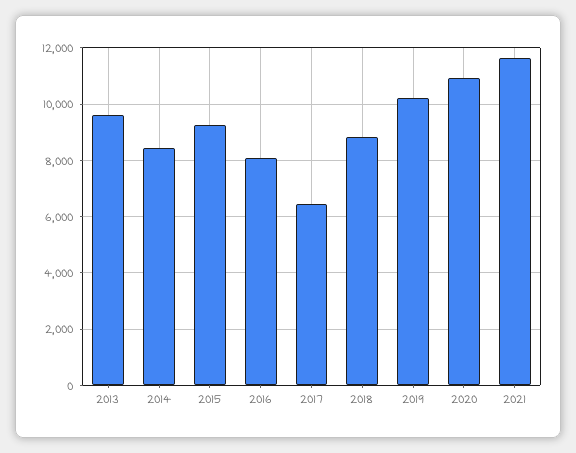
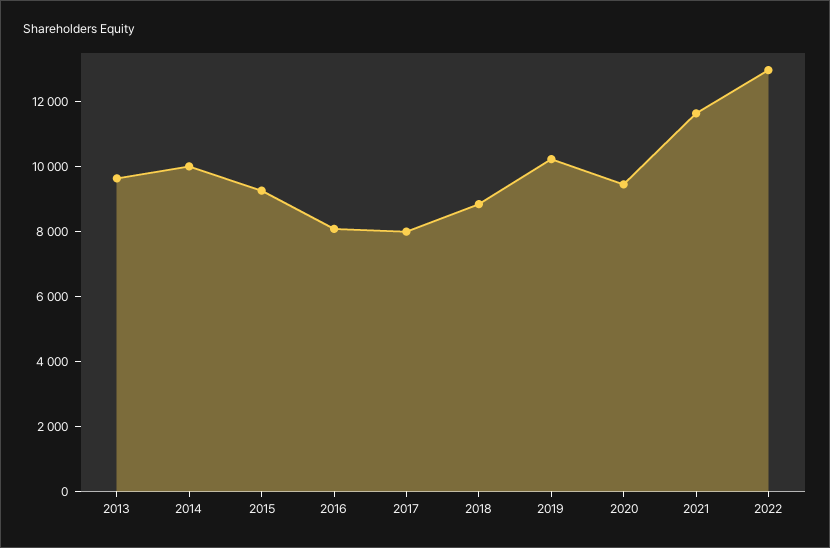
2014: 8500 -> 10000
2017: 6500 -> 8000
2020: 11000 -> 9500
2022: none -> 13000

